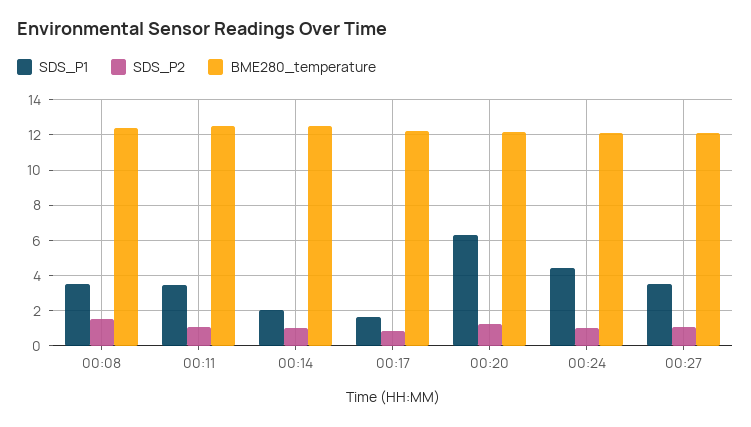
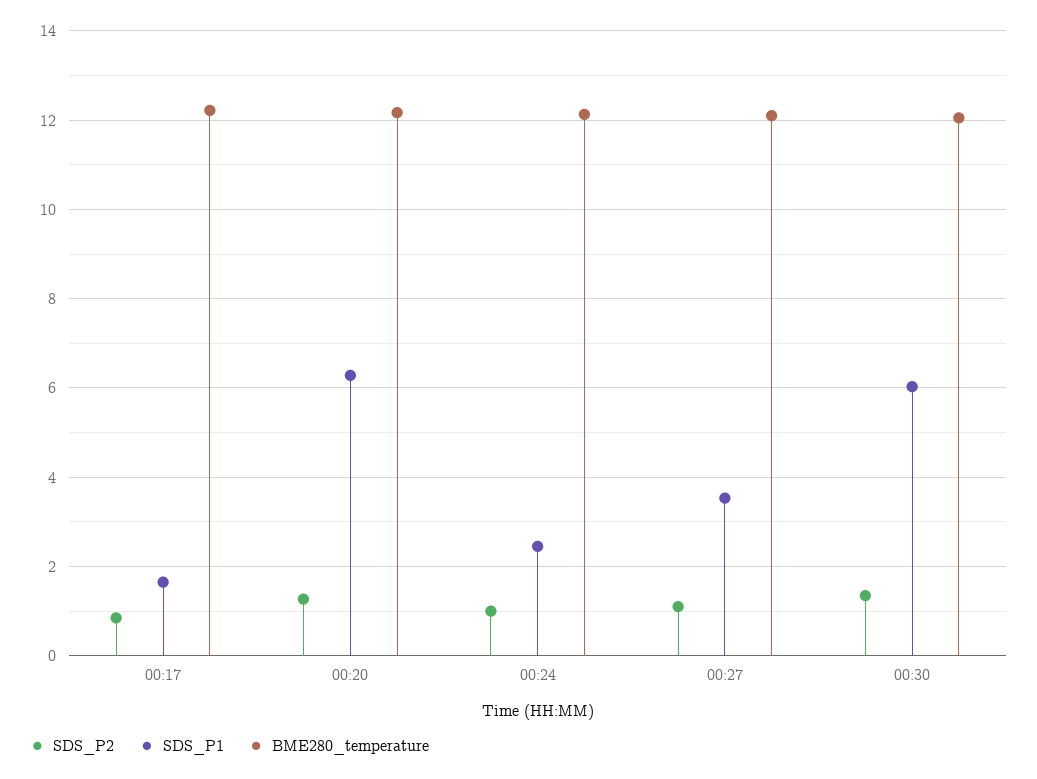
SDS_P1, 00:08: 3.5 -> none
SDS_P2, 00:08: 1.5 -> none
BME280_temperature, 00:08: 12.5 -> none
SDS_P1, 00:11: 3.5 -> none
SDS_P2, 00:11: 1 -> none
BME280_temperature, 00:11: 12.5 -> none
SDS_P1, 00:14: 2 -> none
SDS_P2, 00:14: 1 -> none
BME280_temperature, 00:14: 12.5 -> none
SDS_P1, 00:24: 4.5 -> 2.4
SDS_P2, 00:30: none -> 1.4
SDS_P1, 00:30: none -> 6
BME280_temperature, 00:30: none -> 12

